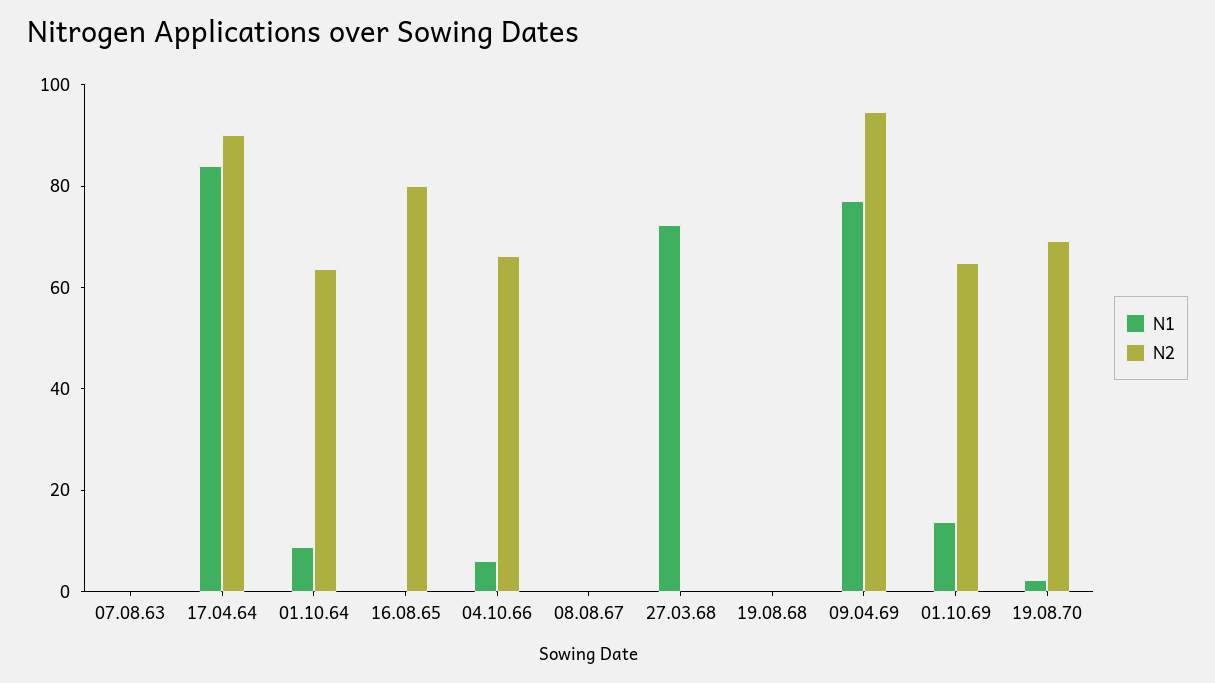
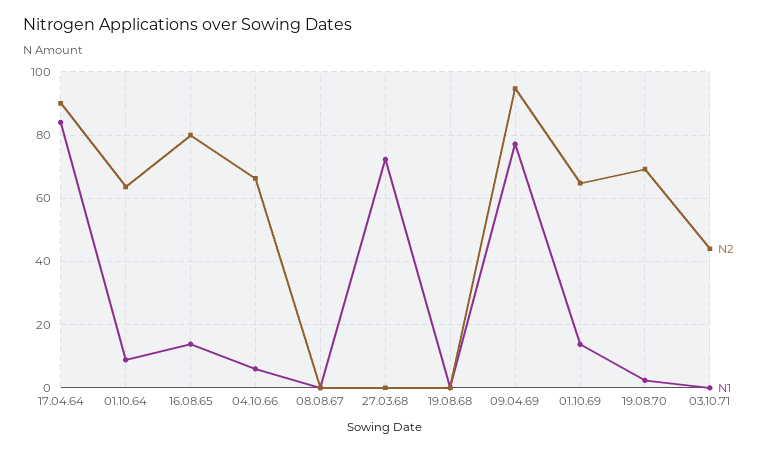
N1, 07.08.63: 0 -> none
N2, 07.08.63: 0 -> none
N1, 16.08.65: 0 -> 14
N2, 03.10.71: none -> 44
N1, 03.10.71: none -> 0

